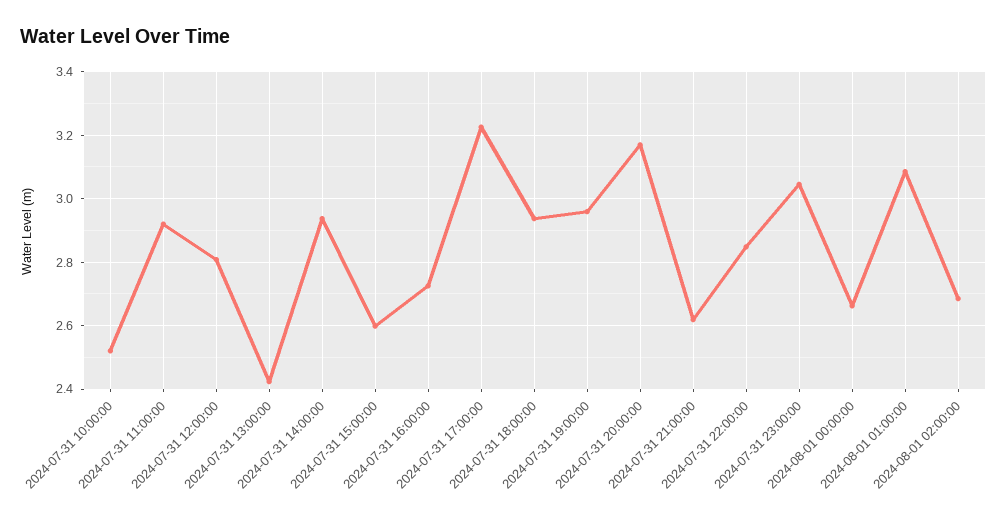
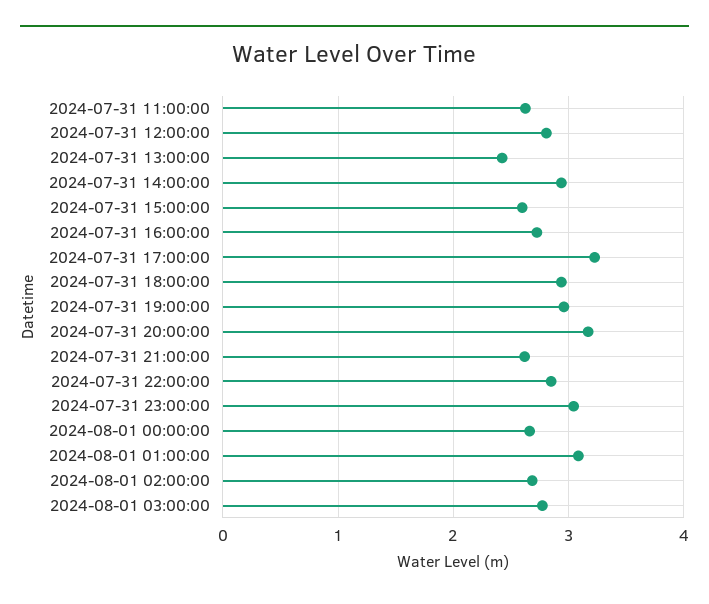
2024-07-31 10:00:00: 2.52 -> none
2024-07-31 11:00:00: 2.92 -> 2.6
2024-08-01 03:00:00: none -> 2.8

